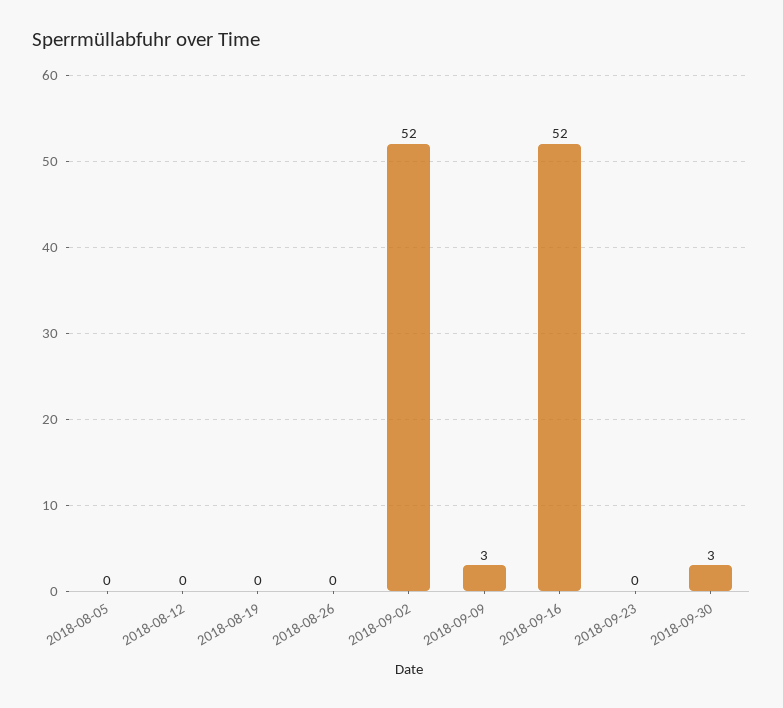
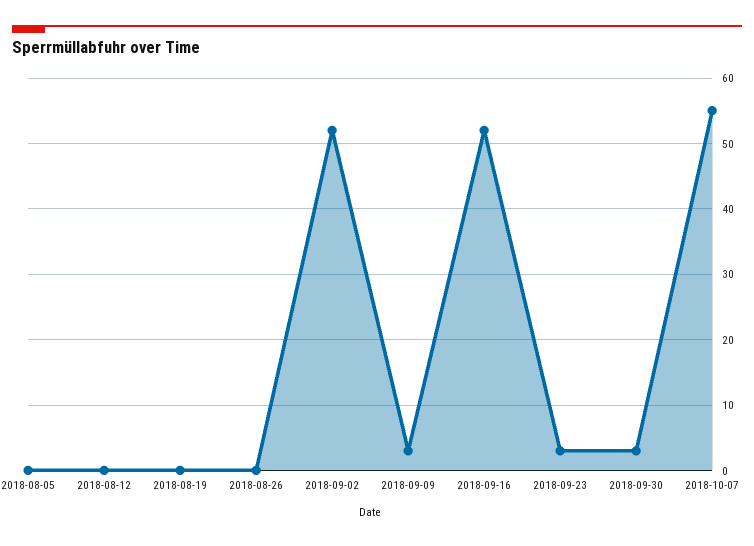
2018-09-23: 0 -> 3
2018-10-07: none -> 55

